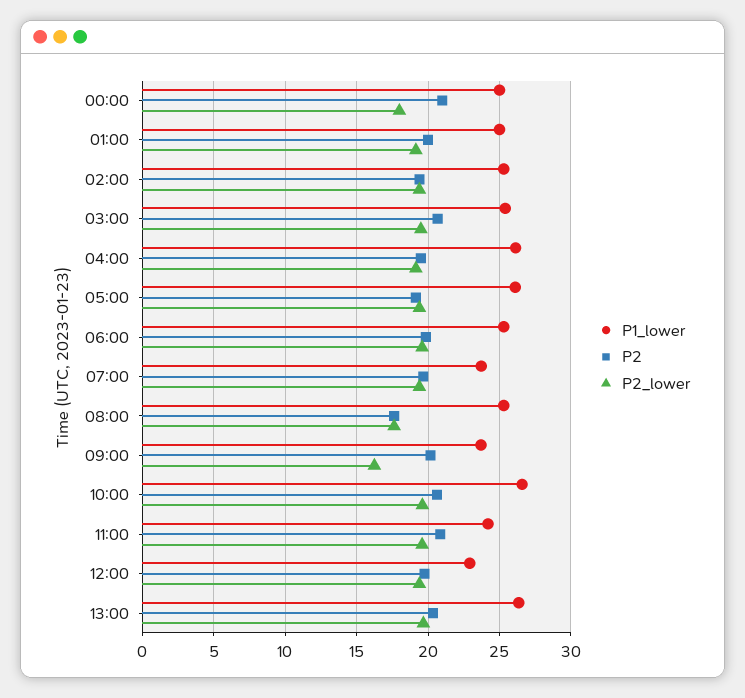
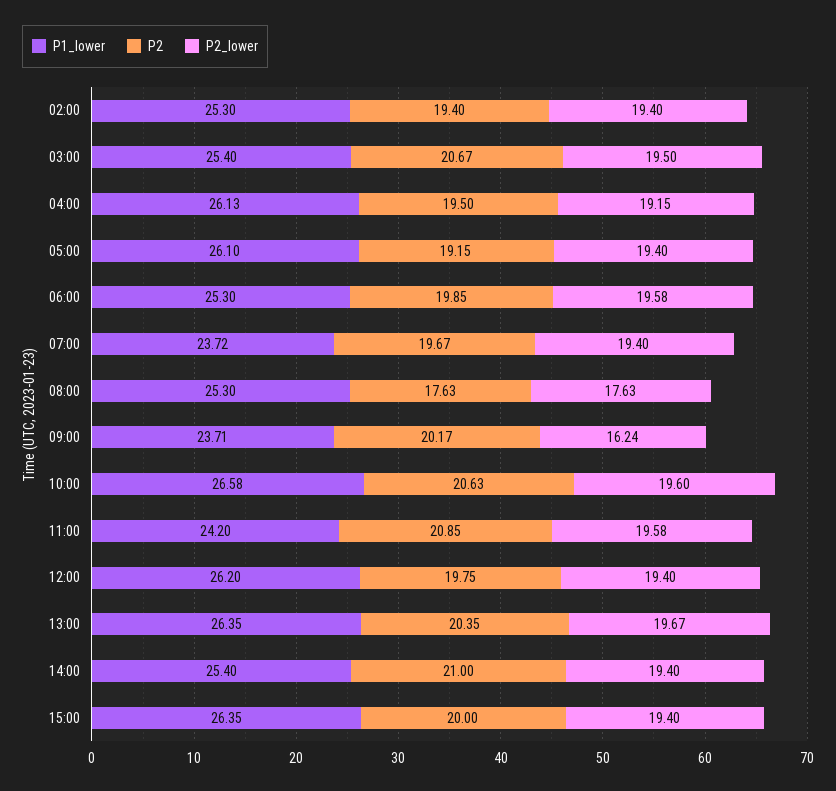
P1_lower, 00:00: 25 -> none
P2, 00:00: 21 -> none
P2_lower, 00:00: 18 -> none
P1_lower, 01:00: 25 -> none
P2, 01:00: 20 -> none
P2_lower, 01:00: 19 -> none
P1_lower, 12:00: 23 -> 26.2
P1_lower, 14:00: none -> 25.4
P2, 14:00: none -> 21
P2_lower, 14:00: none -> 19.4
P1_lower, 15:00: none -> 26.35
P2, 15:00: none -> 20
P2_lower, 15:00: none -> 19.4

